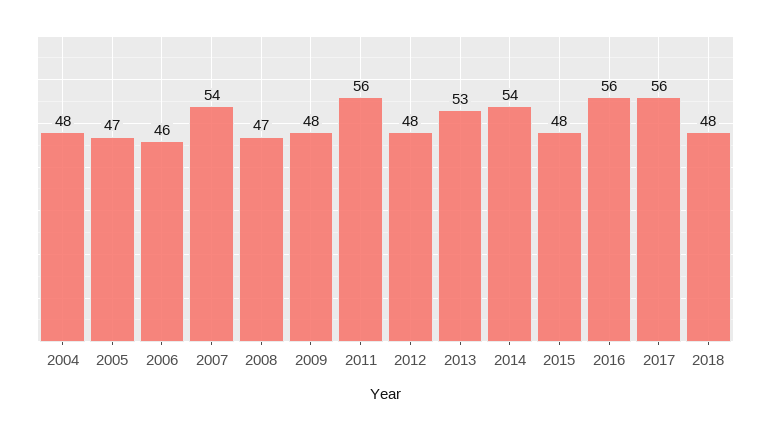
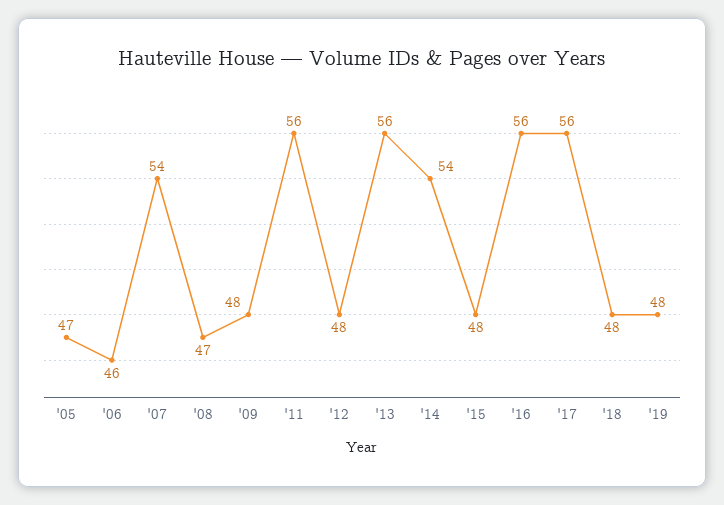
2004: 48 -> none
2013: 53 -> 56
'19: none -> 48

